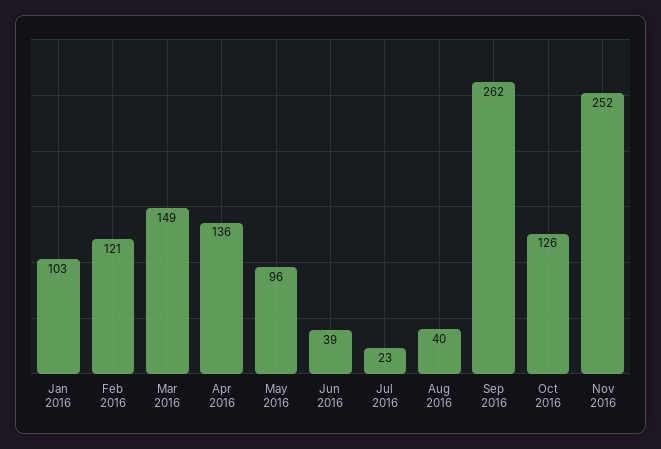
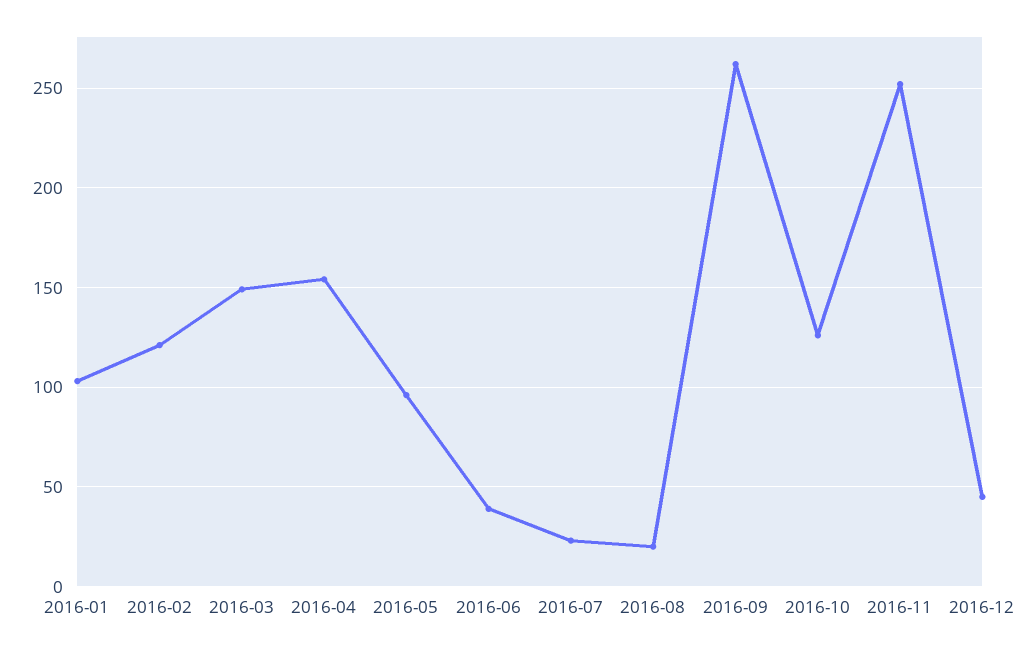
Apr 2016: 136 -> 155
Aug 2016: 40 -> 20
2016-12: none -> 45

